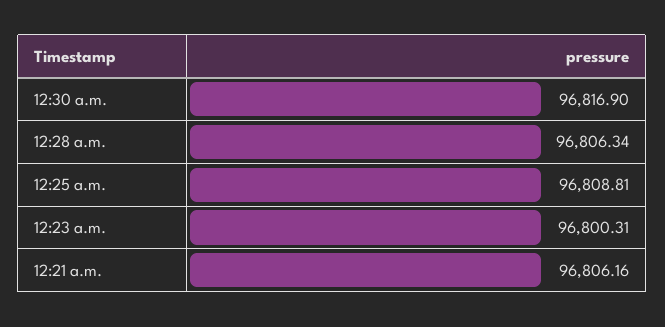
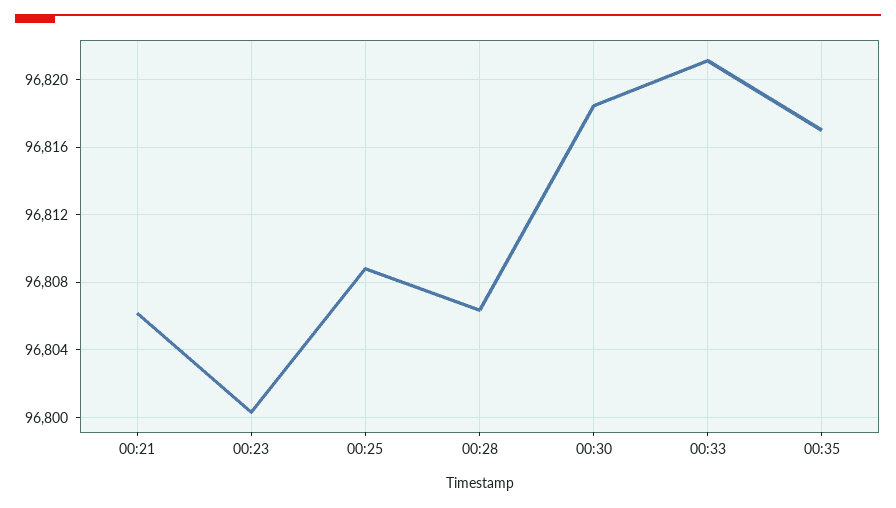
12:30 a.m.: 96816.9 -> 96818.5
00:33: none -> 96821
00:35: none -> 96817

